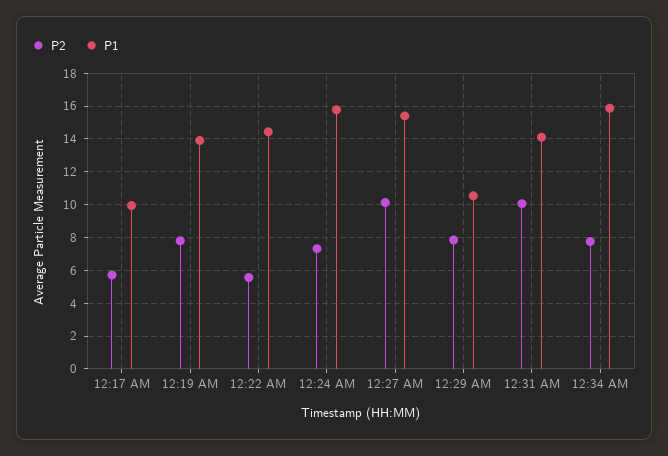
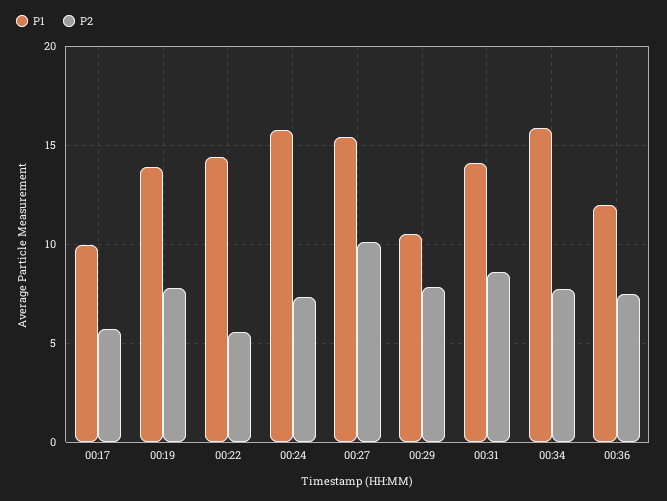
P2, 12:31 AM: 10 -> 8.5
P1, 00:36: none -> 12
P2, 00:36: none -> 7.5

